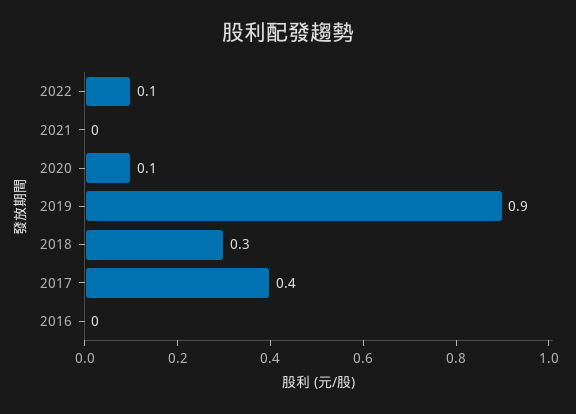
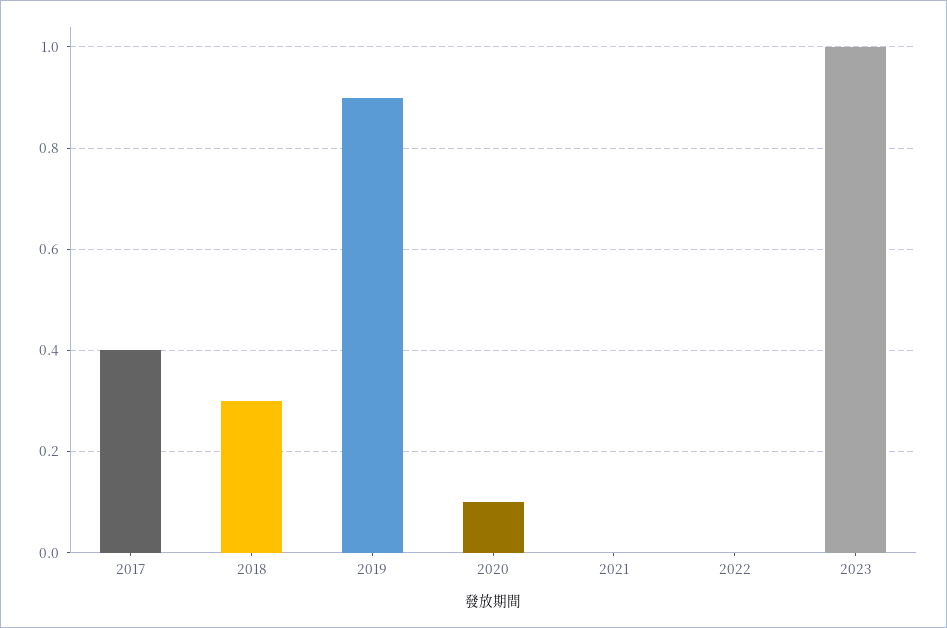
2022: 0.1 -> 0
2016: 0 -> none
2023: none -> 1

